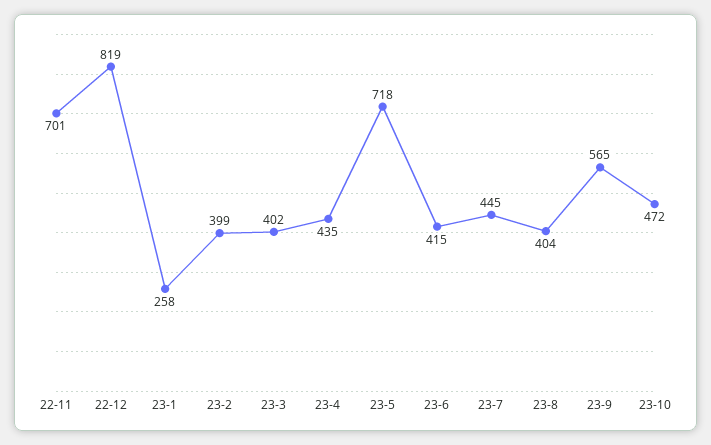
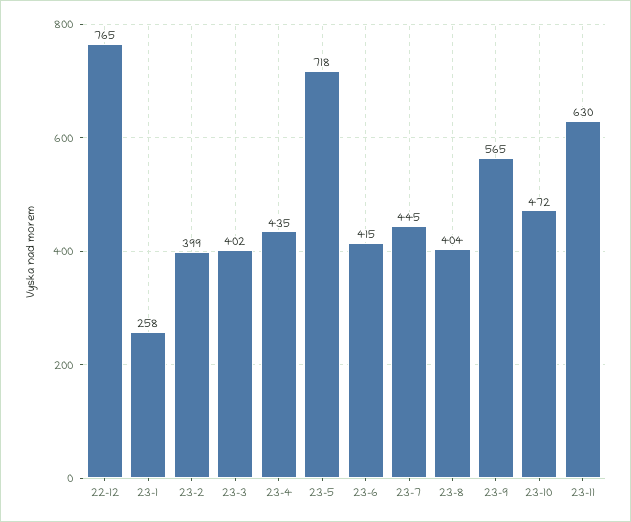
22-11: 701 -> none
22-12: 819 -> 765
23-11: none -> 630

